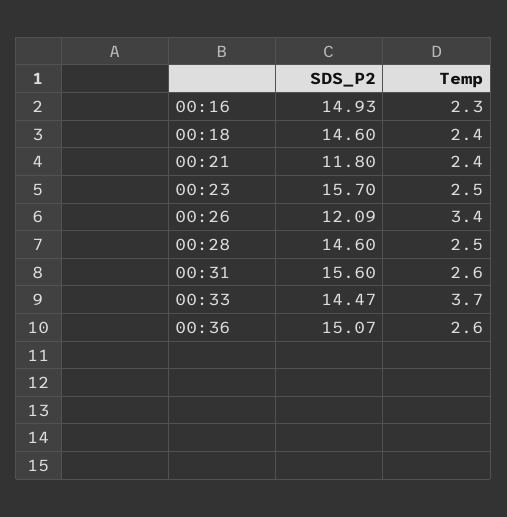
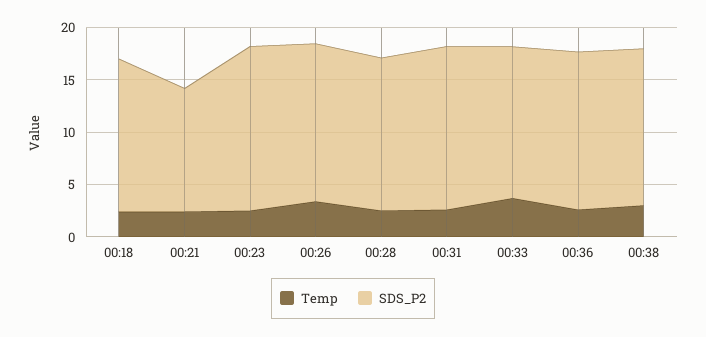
SDS_P2, 00:16: 14.93 -> none
Temp, 00:16: 2.3 -> none
SDS_P2, 00:26: 12.09 -> 15
Temp, 00:38: none -> 3
SDS_P2, 00:38: none -> 15

